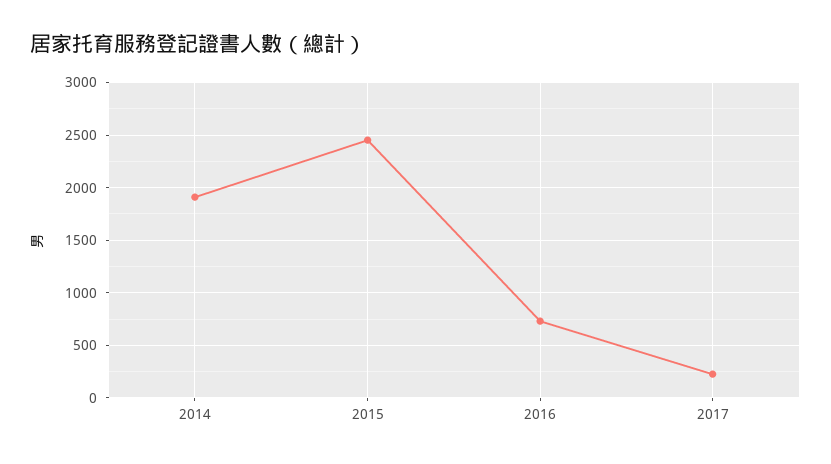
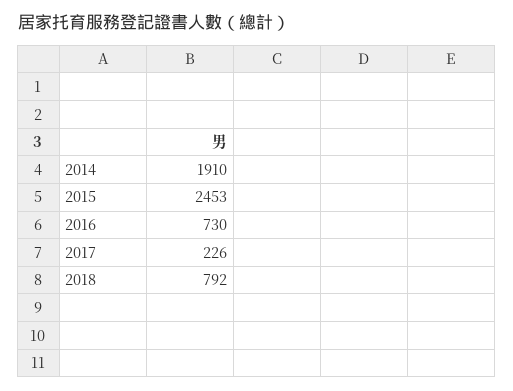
2018: none -> 792

